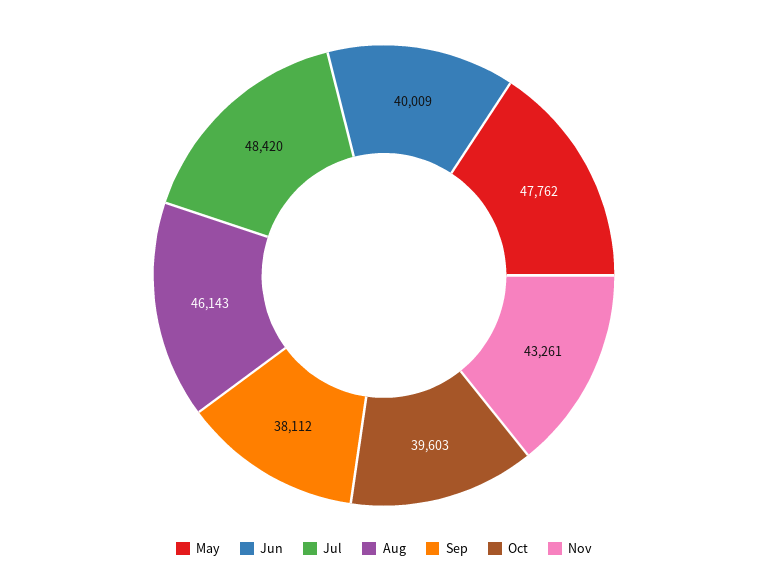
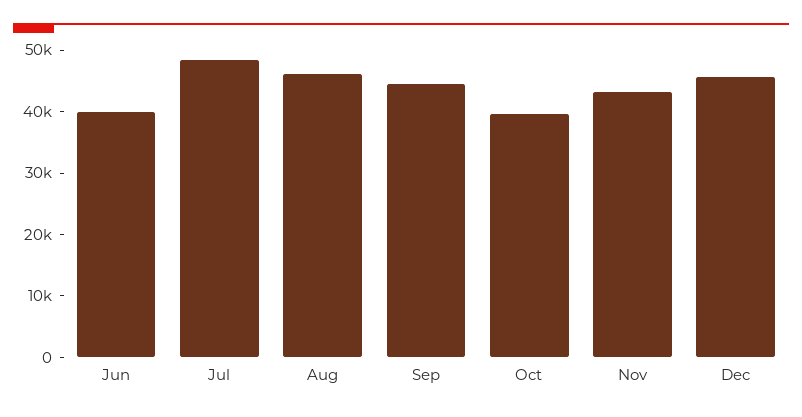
May: 47762 -> none
Sep: 38112 -> 44000
Dec: none -> 46000

